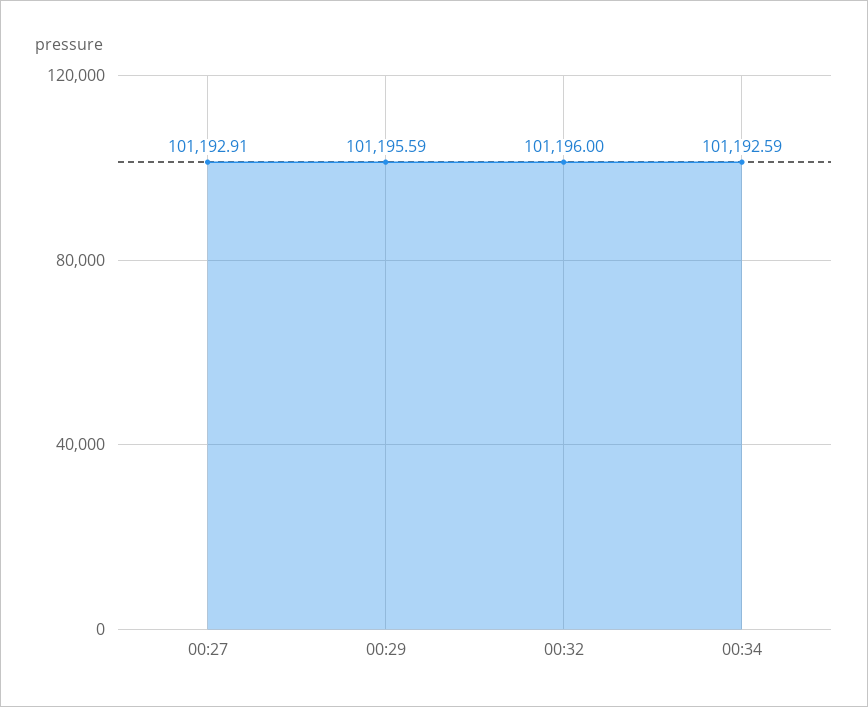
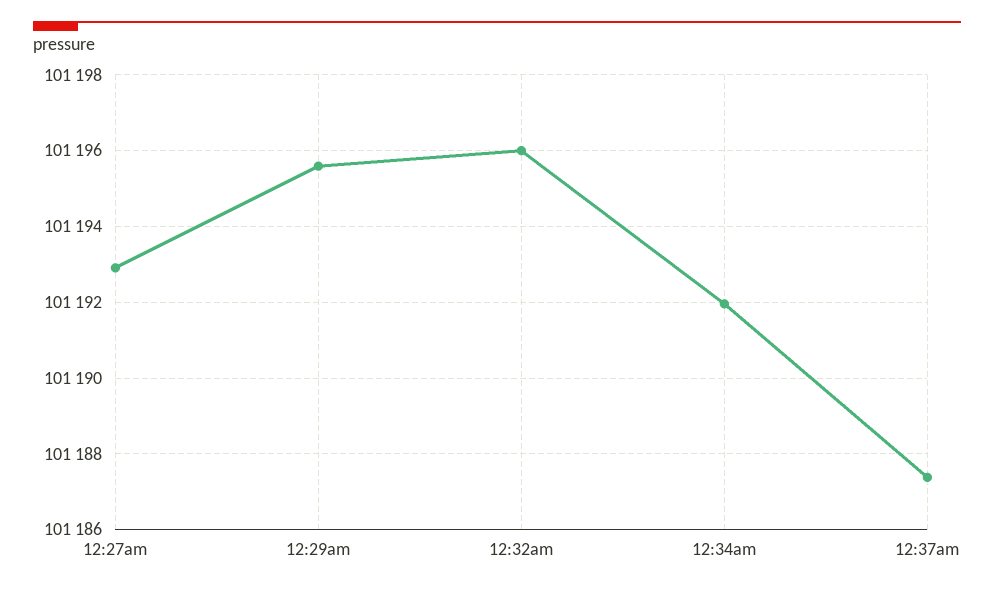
00:34: 101192.59 -> 101192
12:37am: none -> 101187.4

